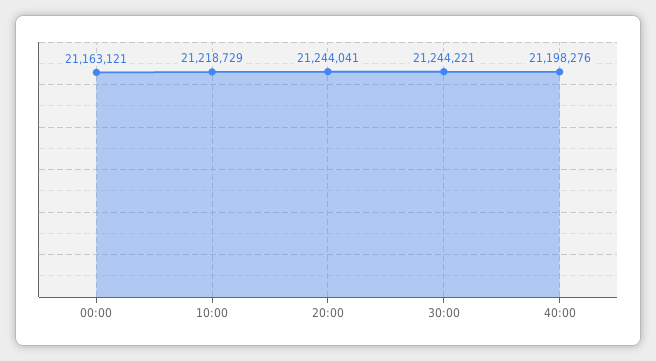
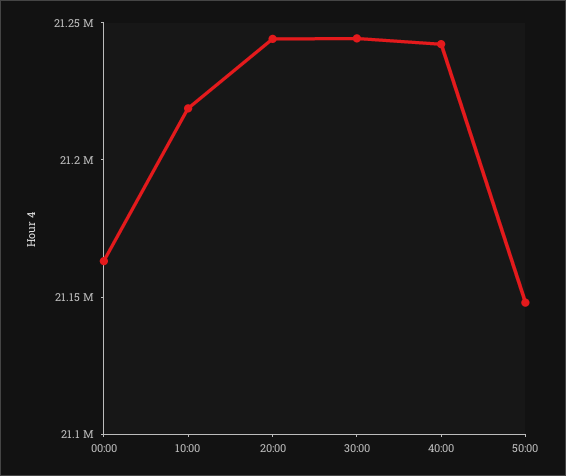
40:00: 21198276 -> 21240000
50:00: none -> 21150000

